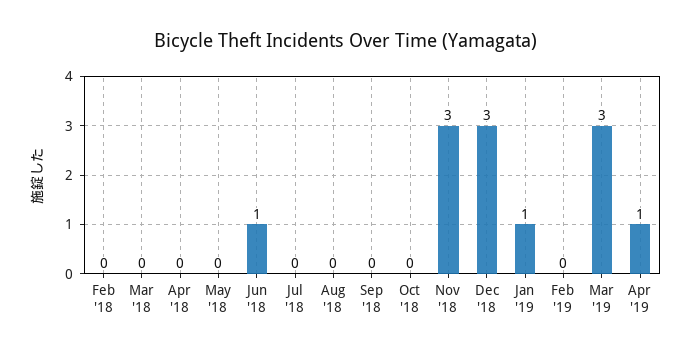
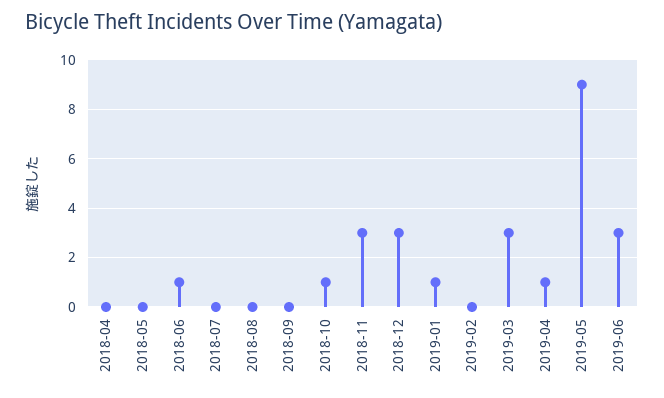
Feb '18: 0 -> none
Mar '18: 0 -> none
Oct '18: 0 -> 1
2019-05: none -> 9
2019-06: none -> 3

